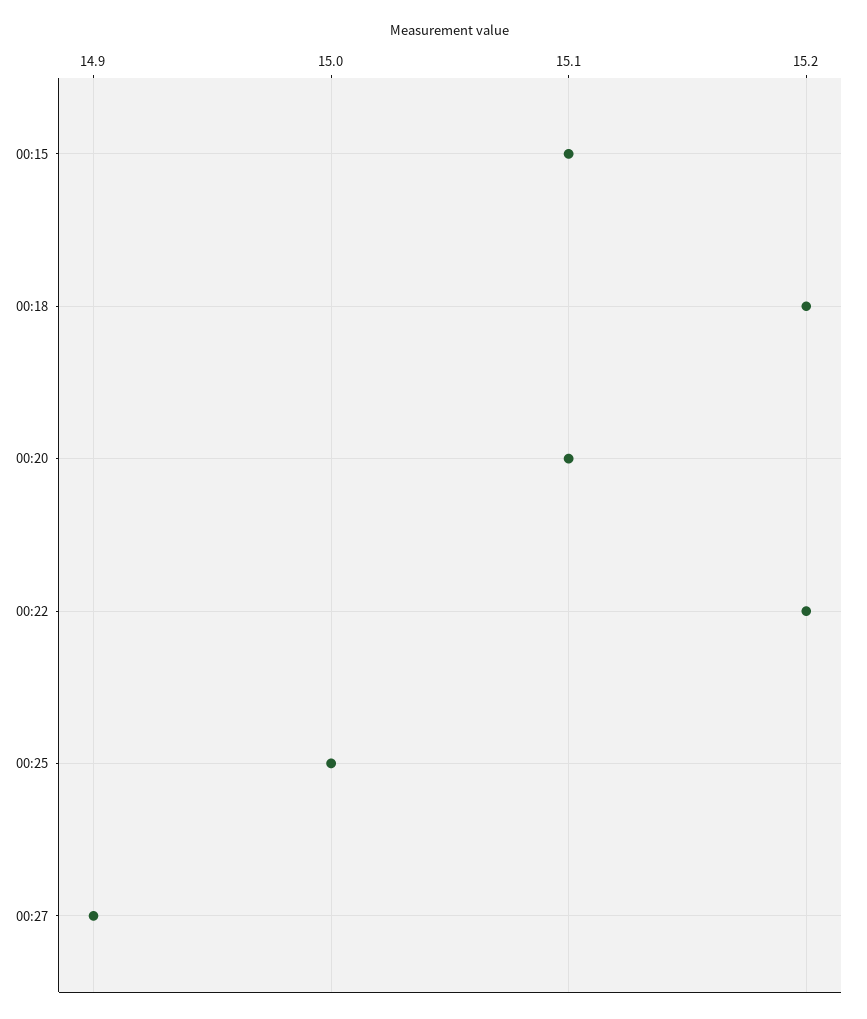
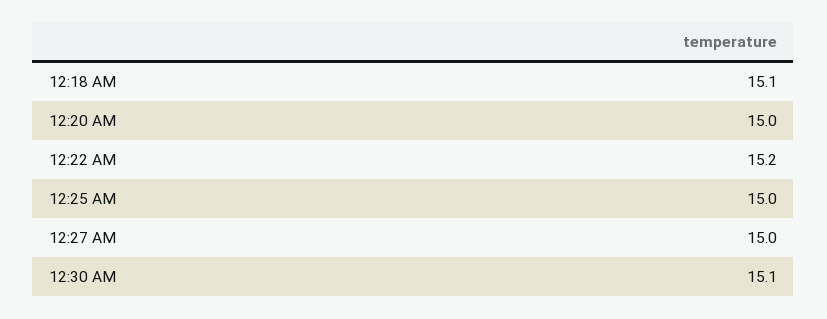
00:15: 15.1 -> none
00:18: 15.2 -> 15.1
00:20: 15.1 -> 15
00:27: 14.9 -> 15
12:30 AM: none -> 15.1

